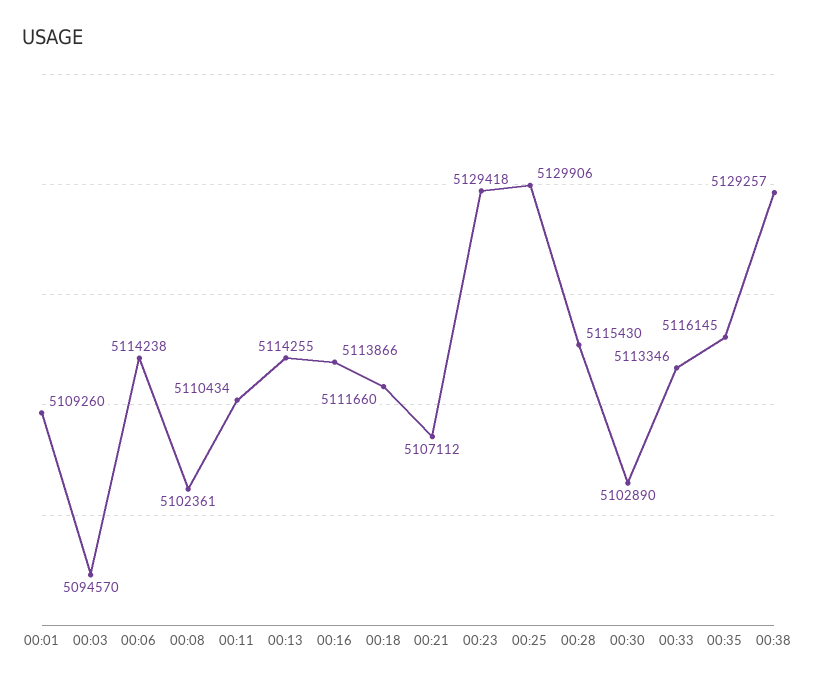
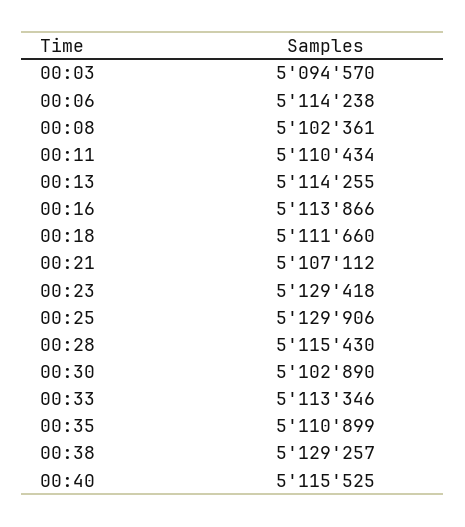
00:01: 5109260 -> none
00:35: 5116145 -> 5110899
00:40: none -> 5115525

